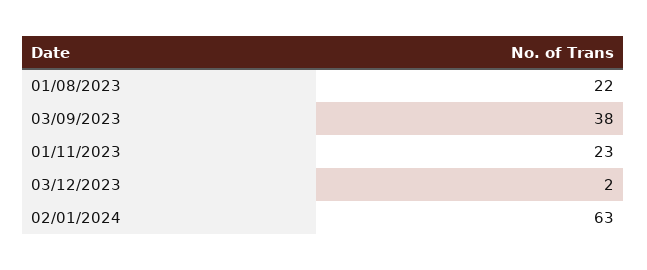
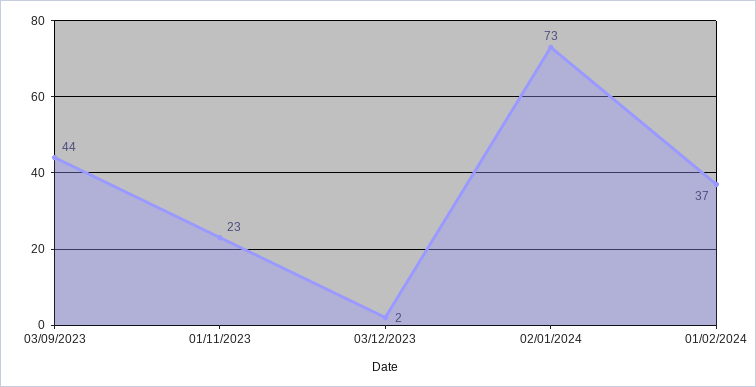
01/08/2023: 22 -> none
03/09/2023: 38 -> 44
02/01/2024: 63 -> 73
01/02/2024: none -> 37

